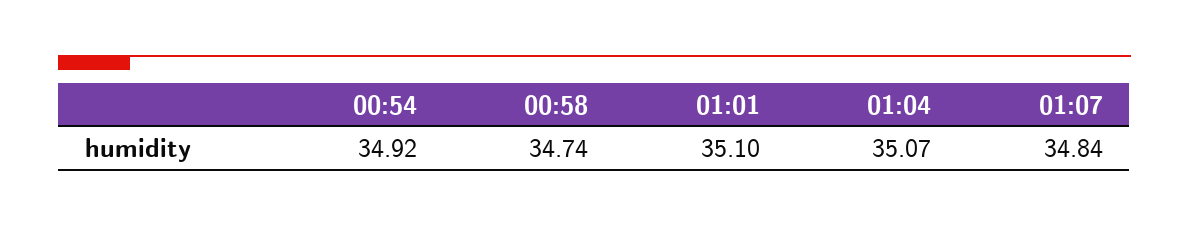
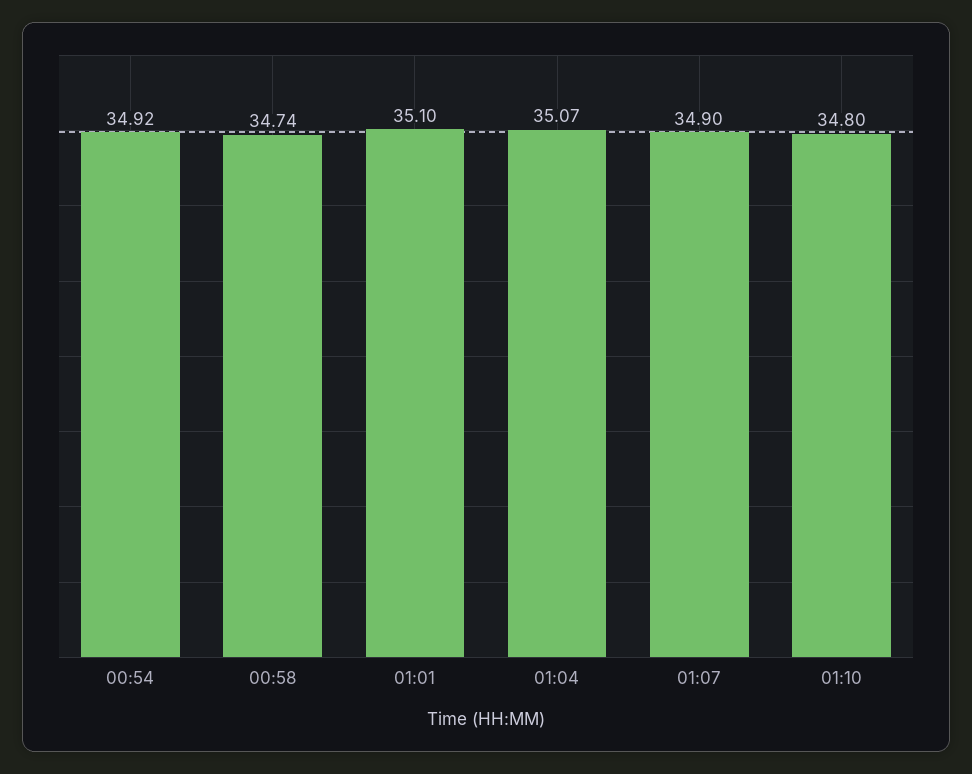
01:07: 34.84 -> 34.9
01:10: none -> 34.8

